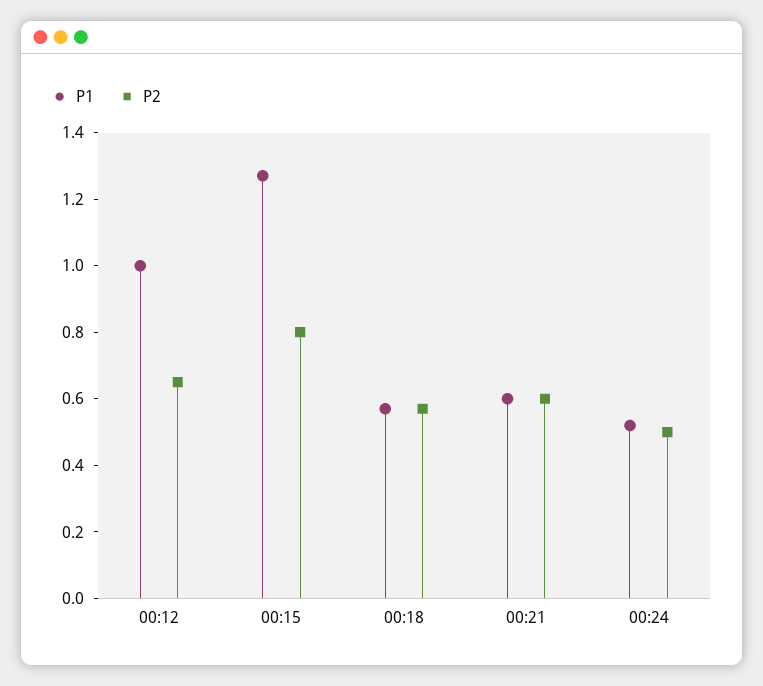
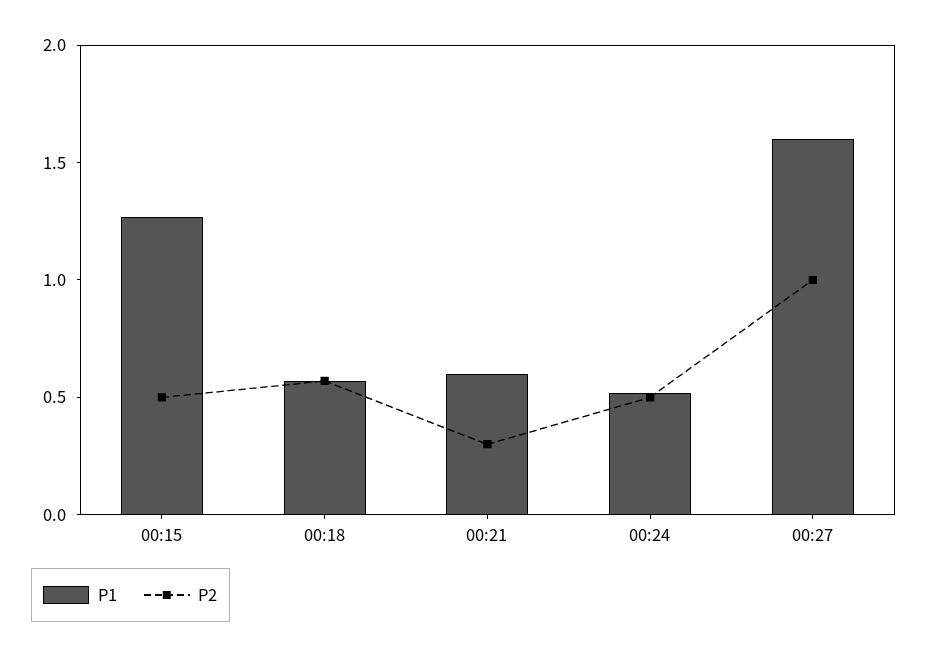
P1, 00:12: 1 -> none
P2, 00:12: 0.65 -> none
P2, 00:15: 0.8 -> 0.5
P2, 00:21: 0.6 -> 0.3
P1, 00:27: none -> 1.6
P2, 00:27: none -> 1

